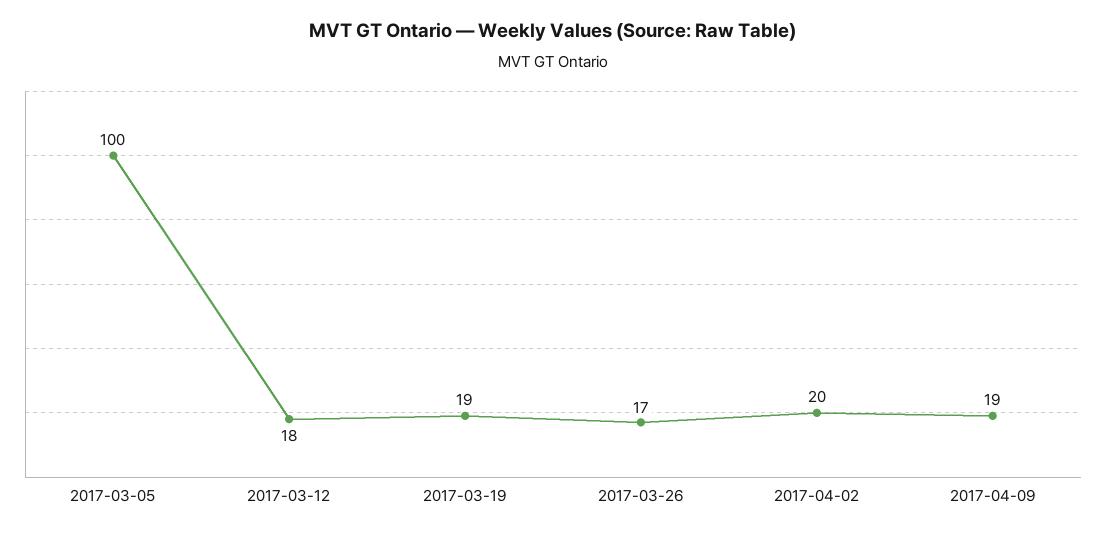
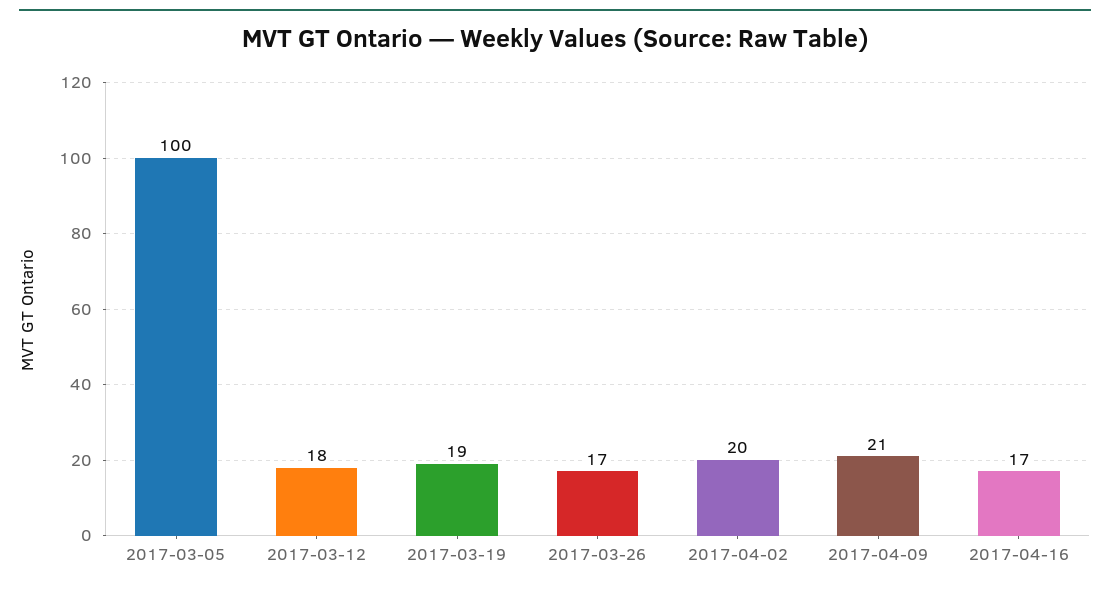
2017-04-09: 19 -> 21
2017-04-16: none -> 17

